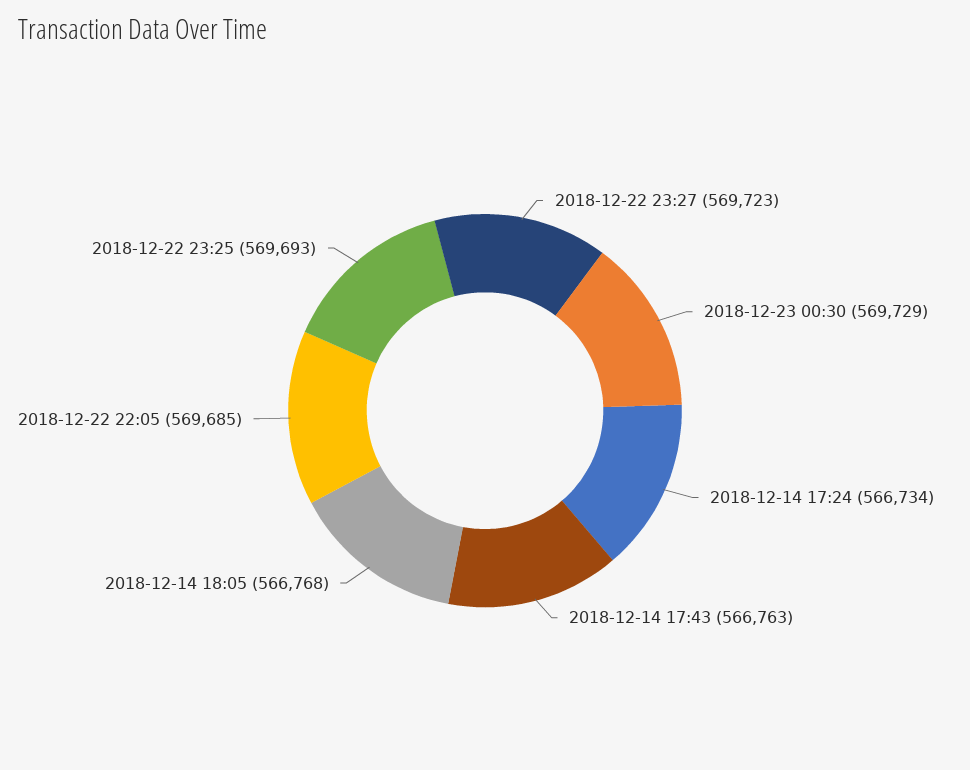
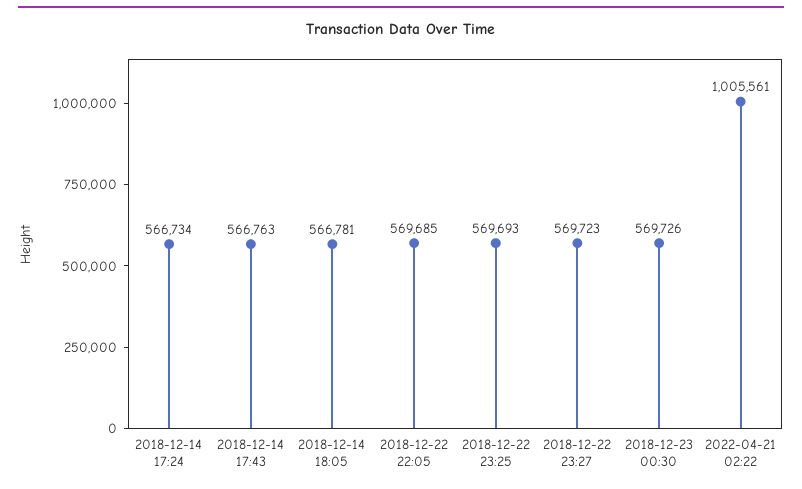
2018-12-23 00:30: 569729 -> 569726
2018-12-14 18:05: 566768 -> 566781
2022-04-21 02:22: none -> 1005561

